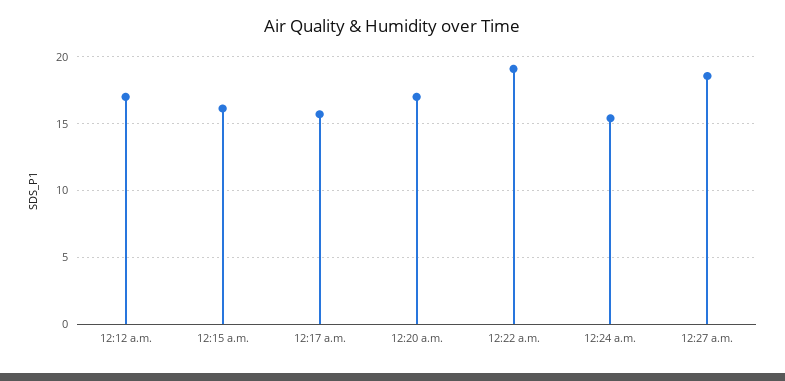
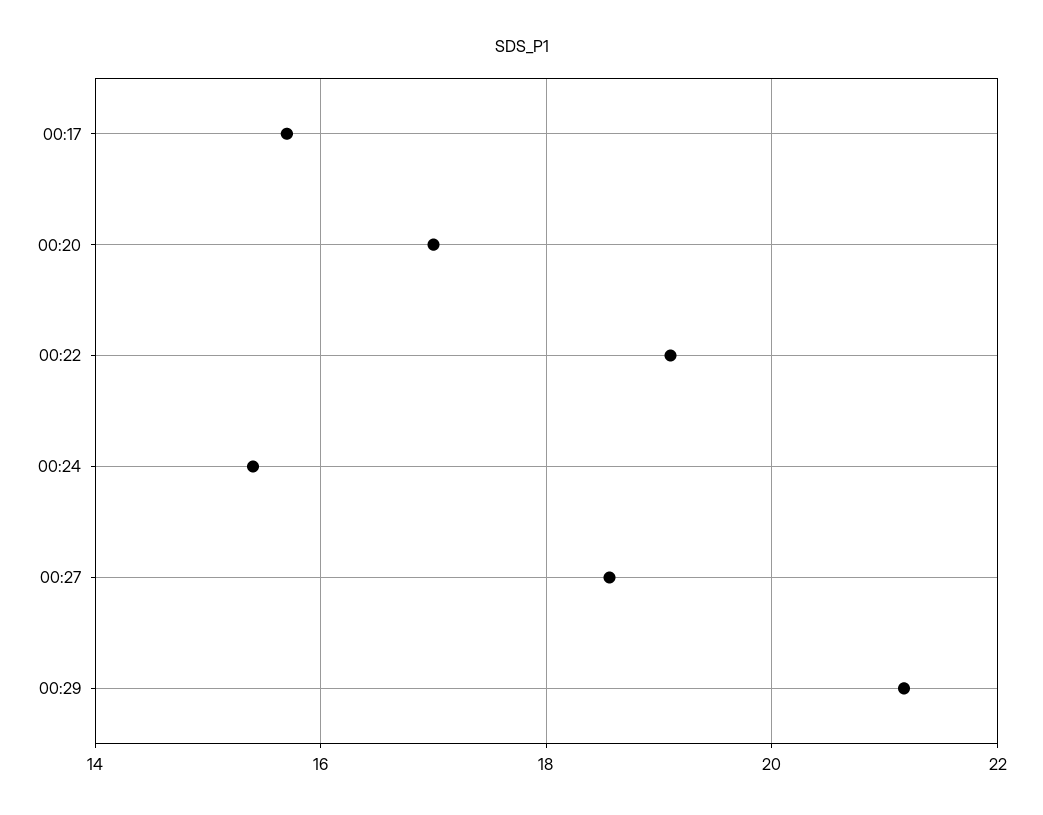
12:12 a.m.: 17 -> none
12:15 a.m.: 16 -> none
00:29: none -> 21.2

